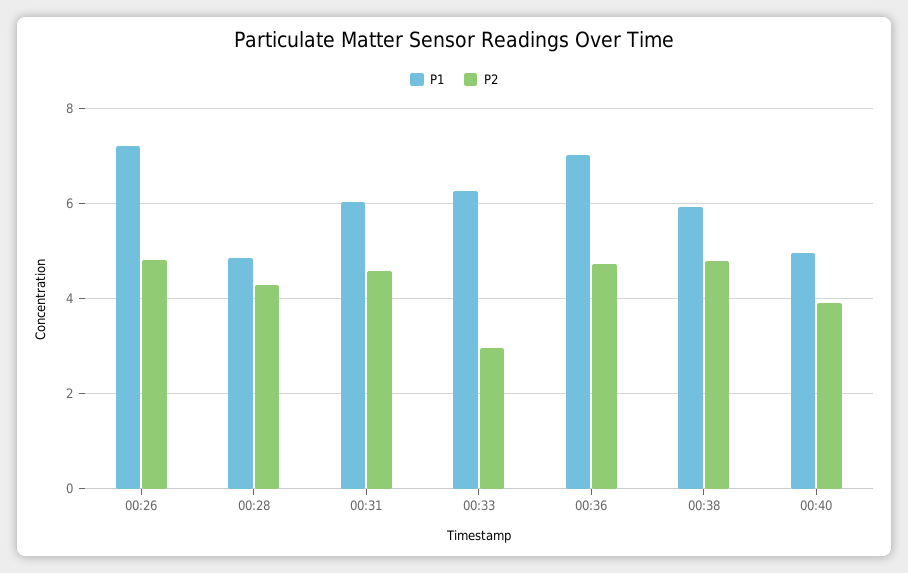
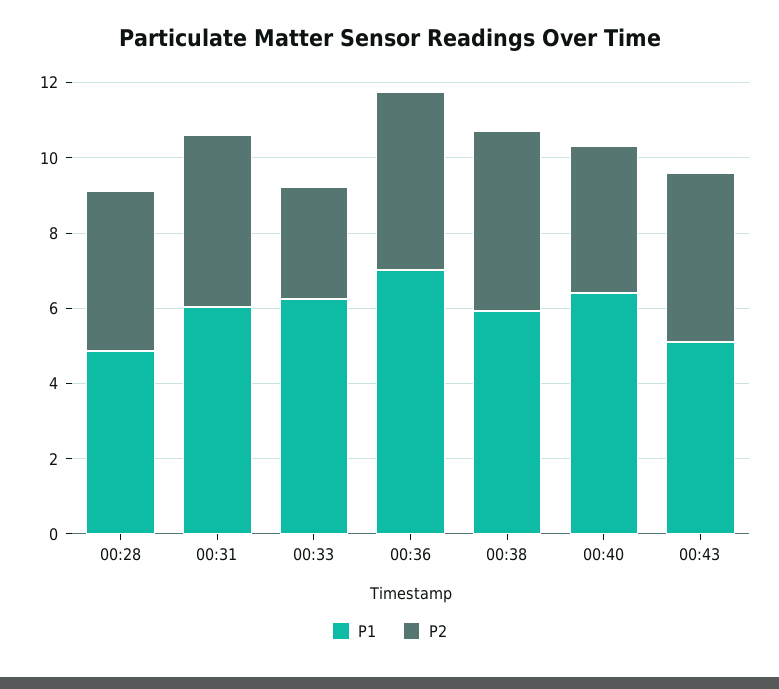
P1, 00:26: 7.2 -> none
P2, 00:26: 4.8 -> none
P1, 00:40: 5 -> 6.5
P1, 00:43: none -> 5
P2, 00:43: none -> 4.5

